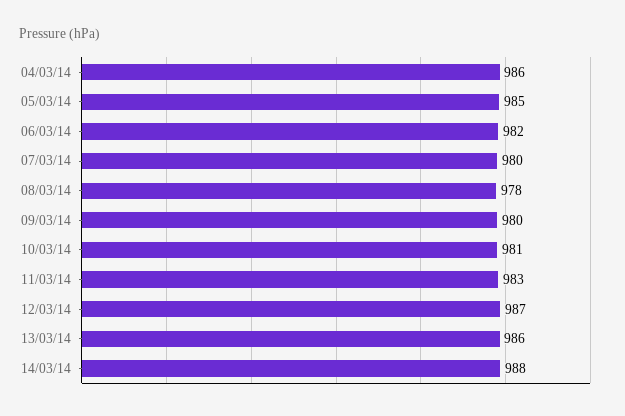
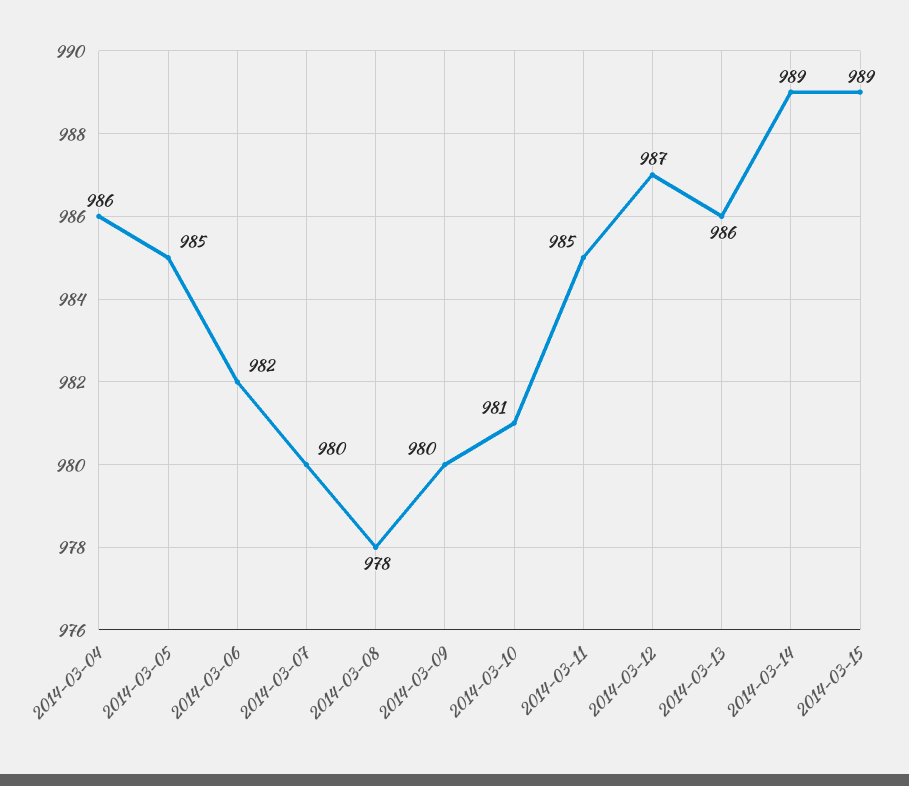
11/03/14: 983 -> 985
14/03/14: 988 -> 989
2014-03-15: none -> 989

